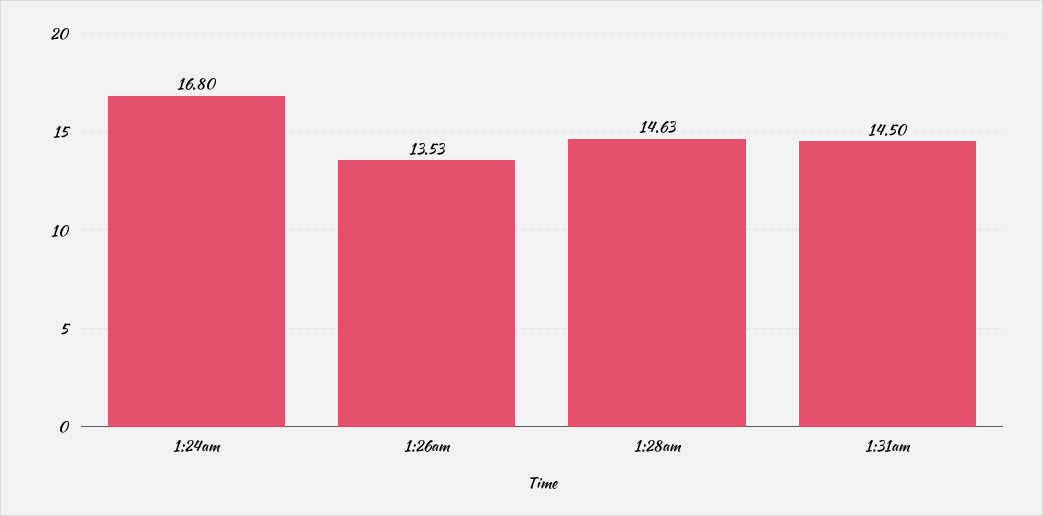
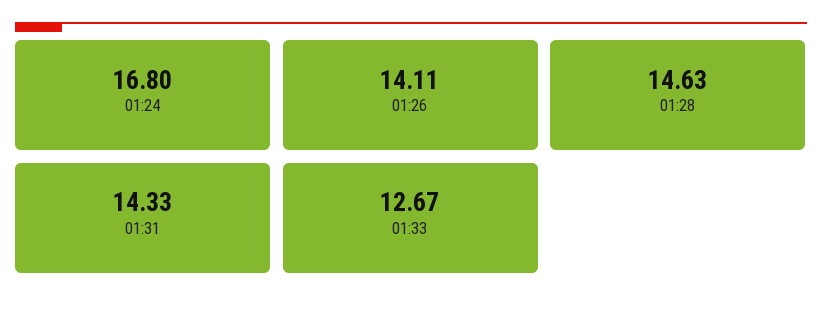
1:26am: 13.53 -> 14.11
1:31am: 14.5 -> 14.33
01:33: none -> 12.67

